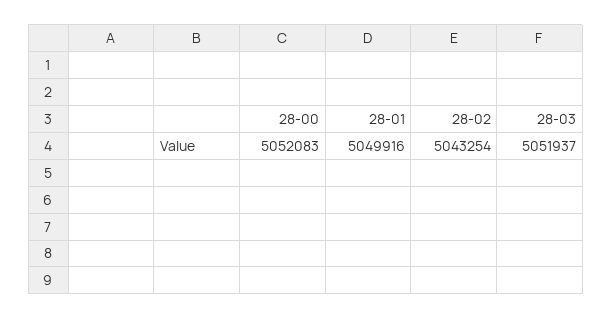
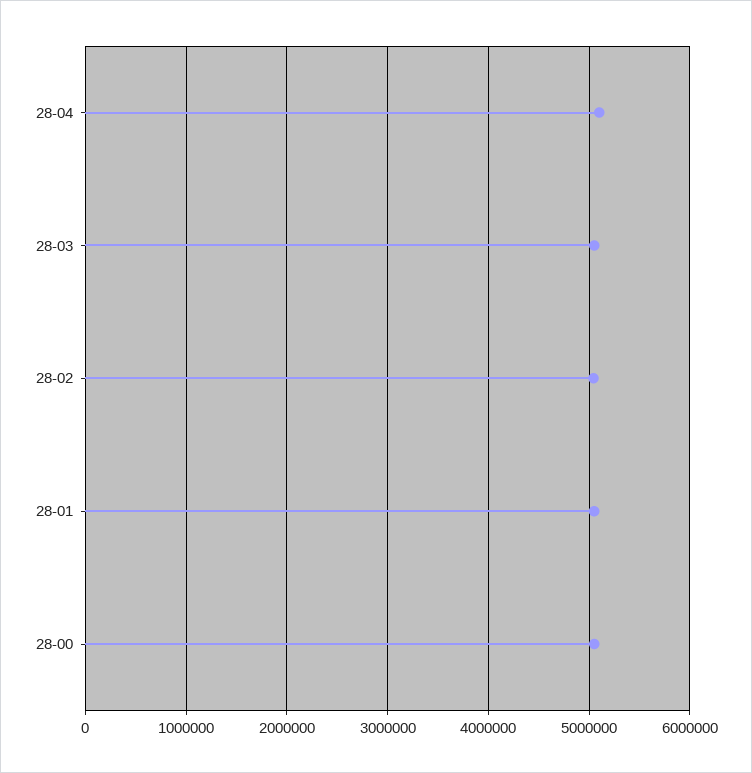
28-04: none -> 5100000

